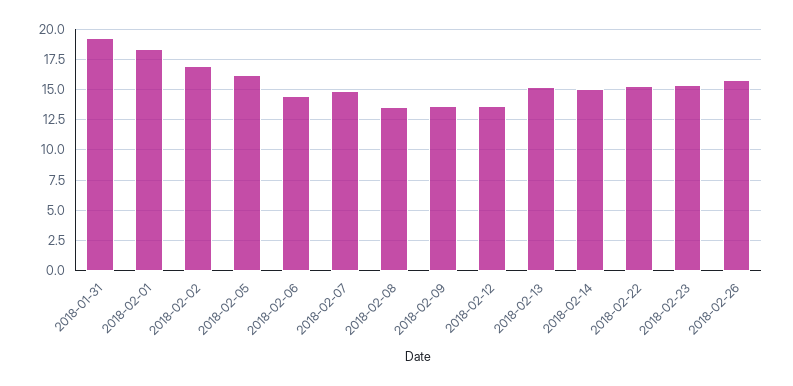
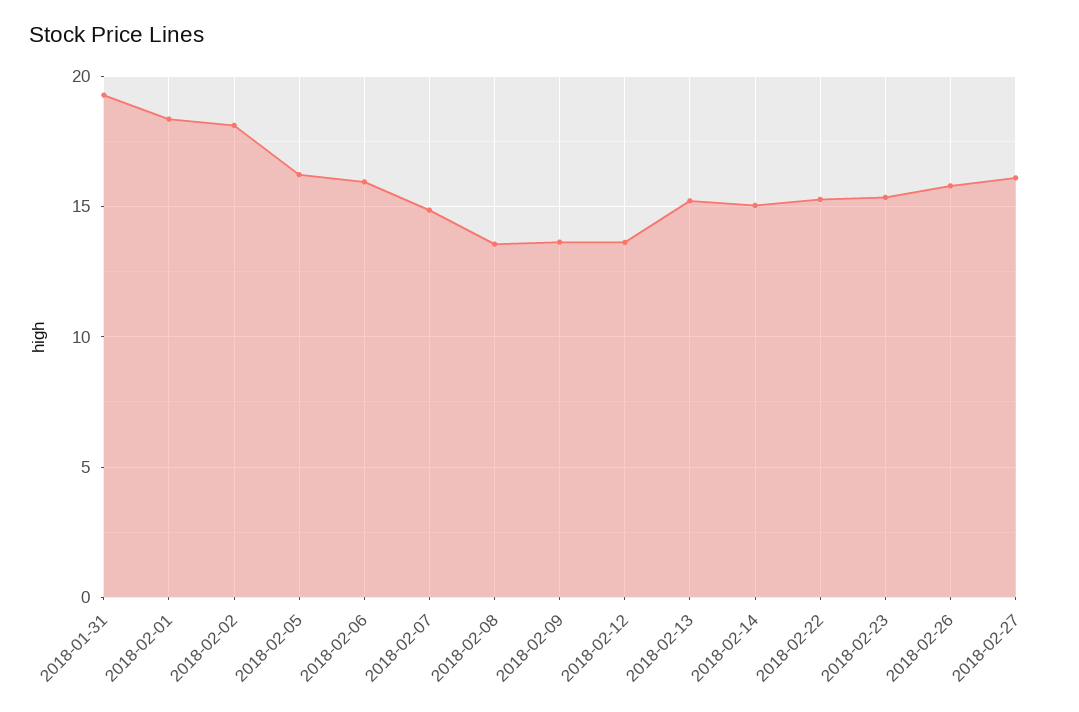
2018-02-02: 17 -> 18
2018-02-06: 14.5 -> 16
2018-02-27: none -> 16

